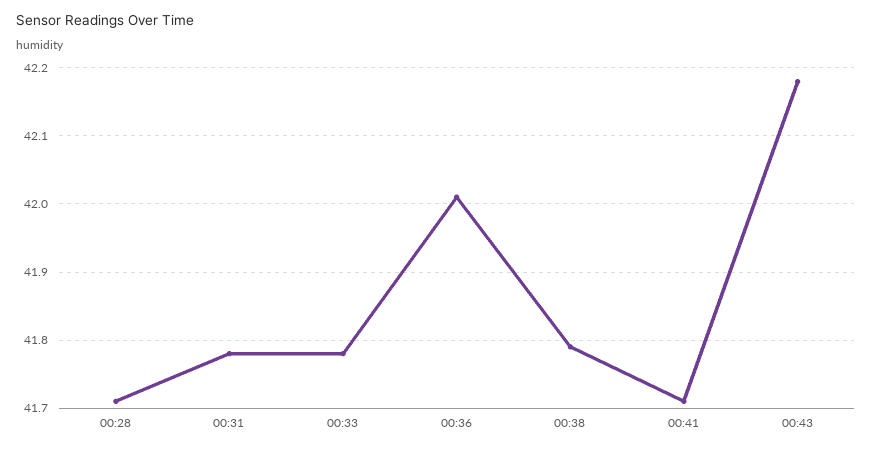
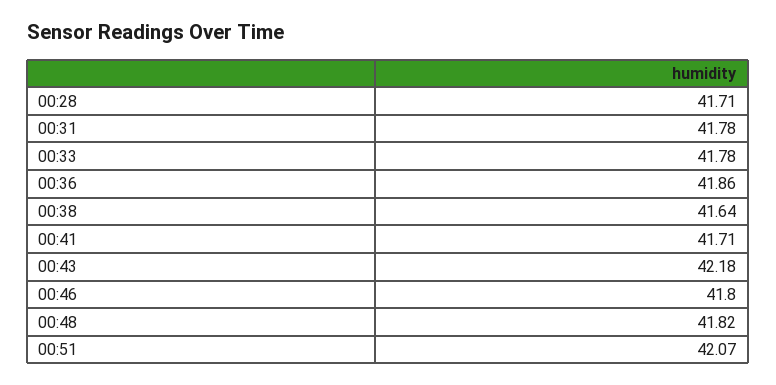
00:36: 42.01 -> 41.86
00:38: 41.79 -> 41.64
00:46: none -> 41.8
00:48: none -> 41.82
00:51: none -> 42.07

